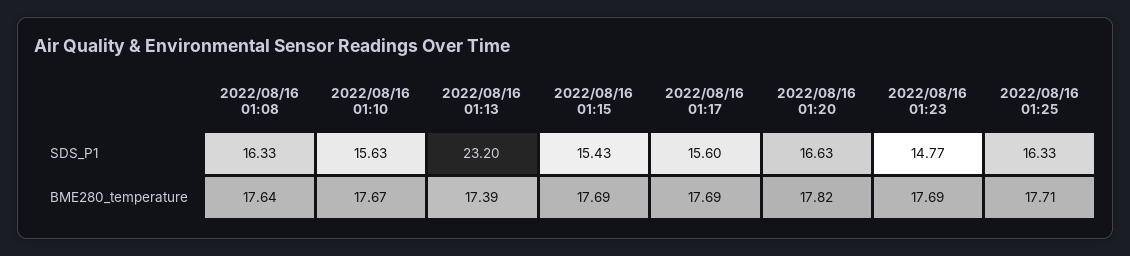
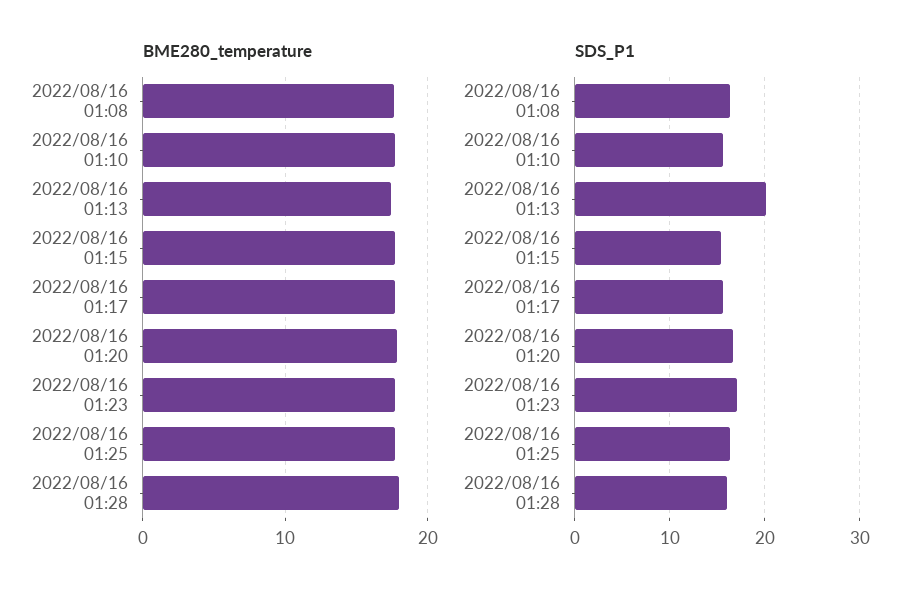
SDS_P1, 2022/08/16 01:13: 23.2 -> 20
SDS_P1, 2022/08/16 01:23: 14.77 -> 17
BME280_temperature, 2022/08/16 01:28: none -> 18
SDS_P1, 2022/08/16 01:28: none -> 16

